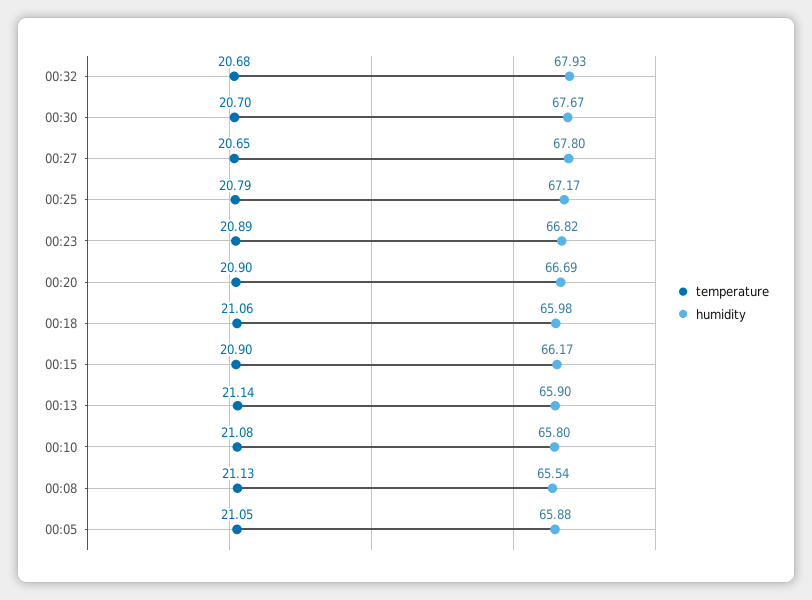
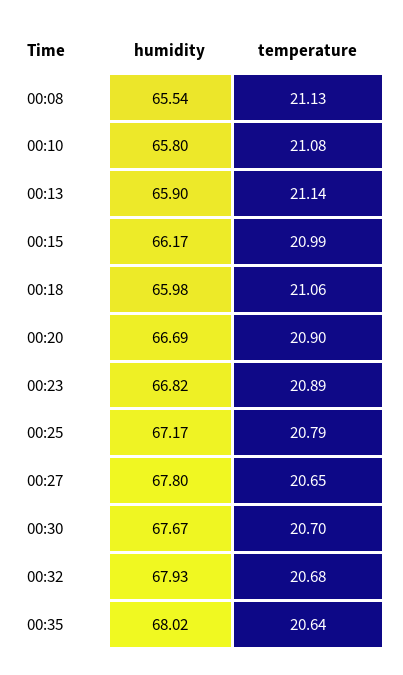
temperature, 00:15: 20.9 -> 20.99
temperature, 00:05: 21.05 -> none
humidity, 00:05: 65.88 -> none
humidity, 00:35: none -> 68.02
temperature, 00:35: none -> 20.64

